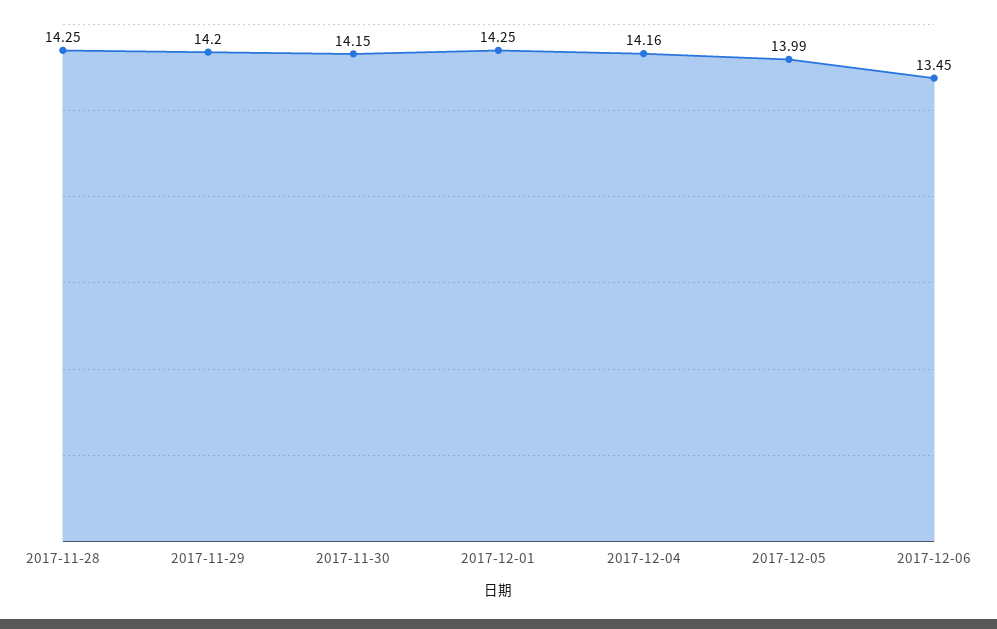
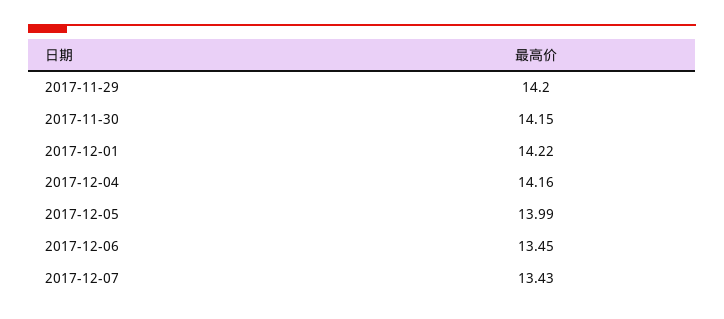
2017-11-28: 14.25 -> none
2017-12-01: 14.25 -> 14.22
2017-12-07: none -> 13.43

